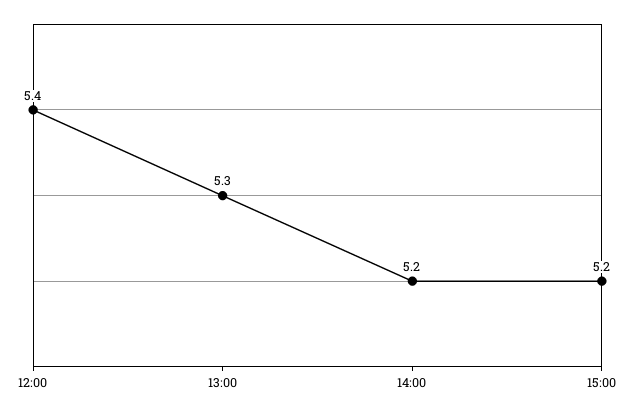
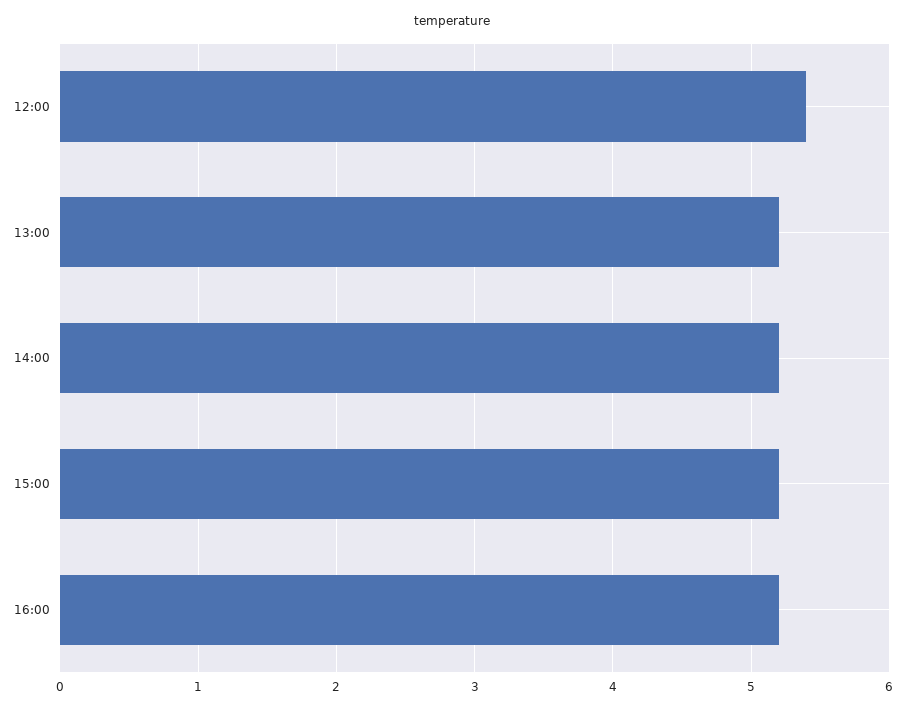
13:00: 5.3 -> 5.2
16:00: none -> 5.2

